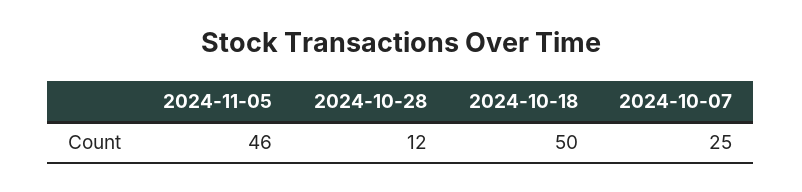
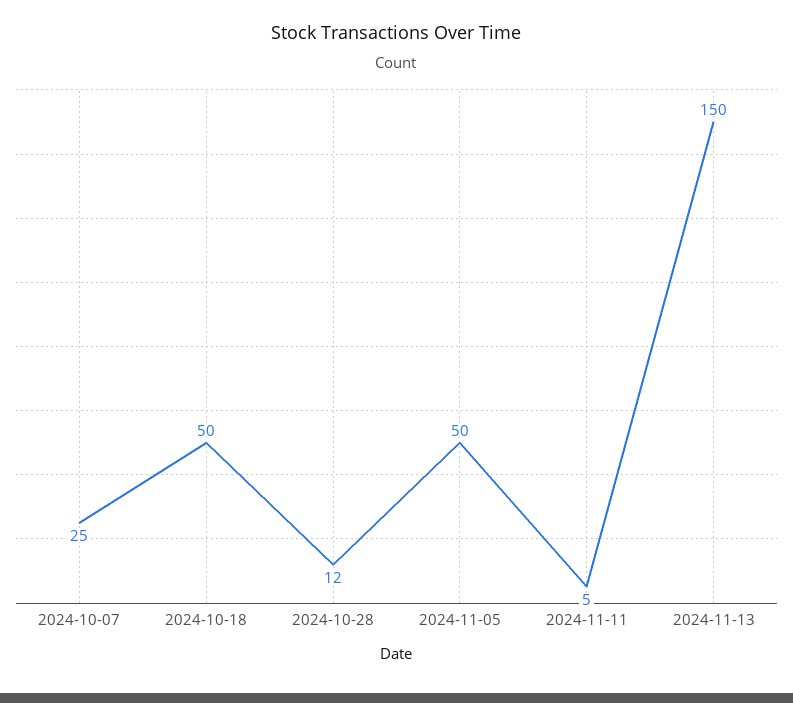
2024-11-05: 46 -> 50
2024-11-11: none -> 5
2024-11-13: none -> 150

